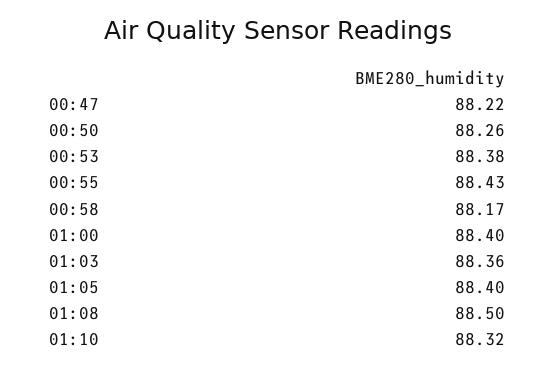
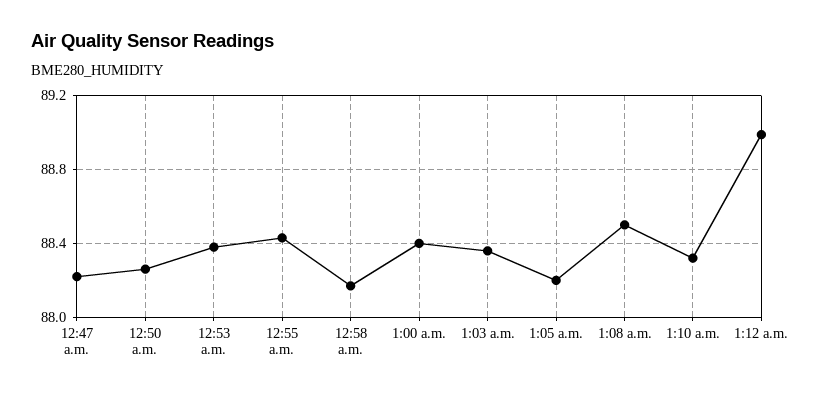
01:05: 88.4 -> 88.2
1:12 a.m.: none -> 89

